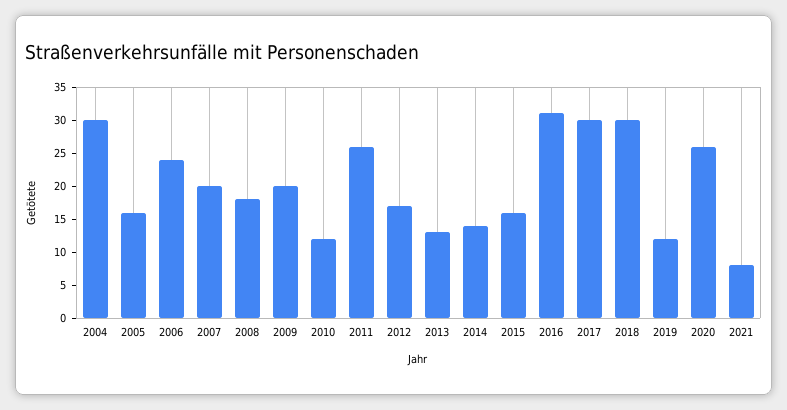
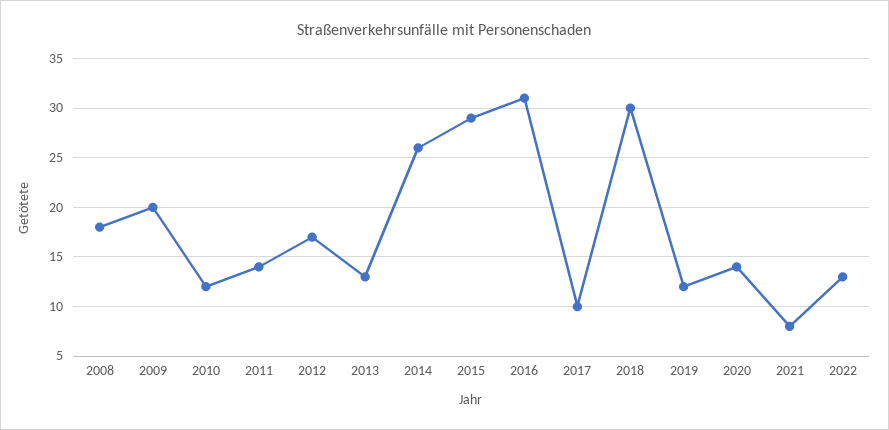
2004: 30 -> none
2005: 15 -> none
2006: 25 -> none
2007: 20 -> none
2011: 25 -> 14
2014: 15 -> 26
2015: 15 -> 29
2017: 30 -> 10
2020: 25 -> 14
2022: none -> 13

